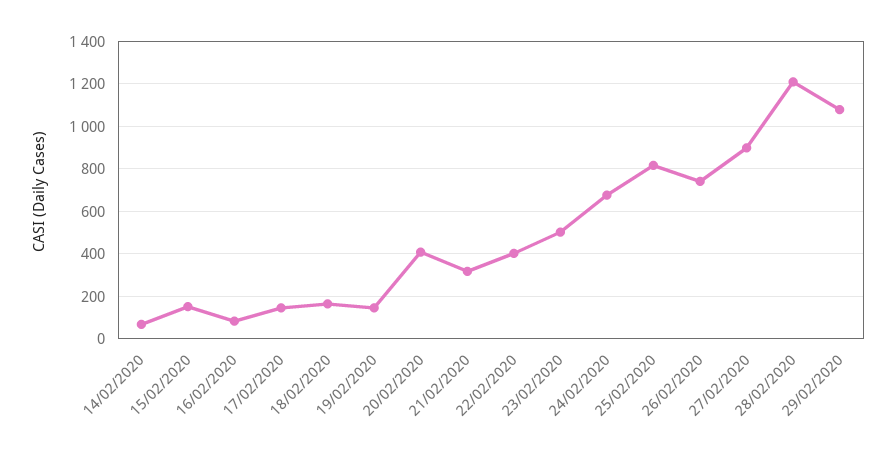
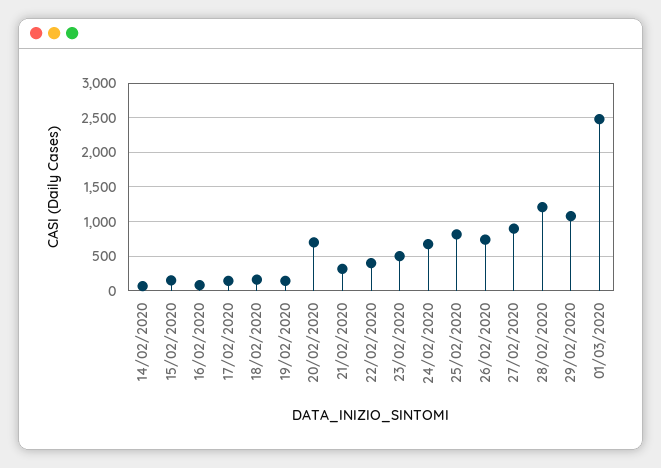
20/02/2020: 400 -> 700
01/03/2020: none -> 2500

